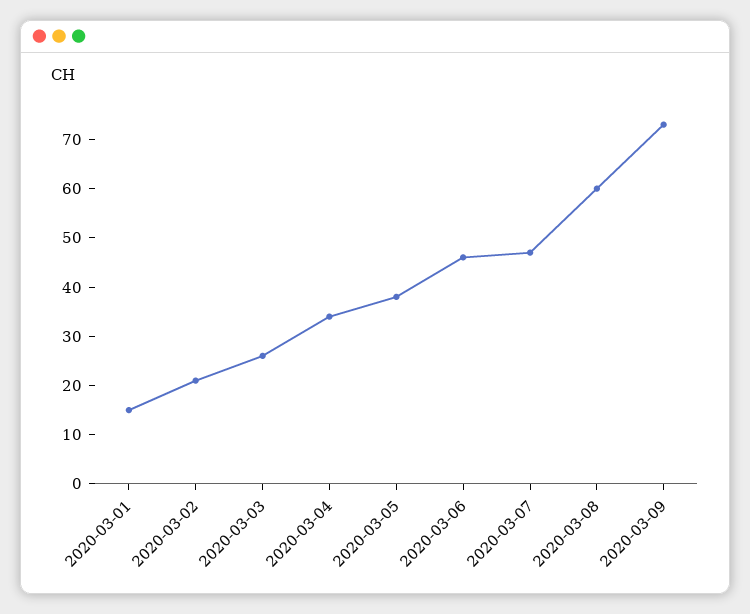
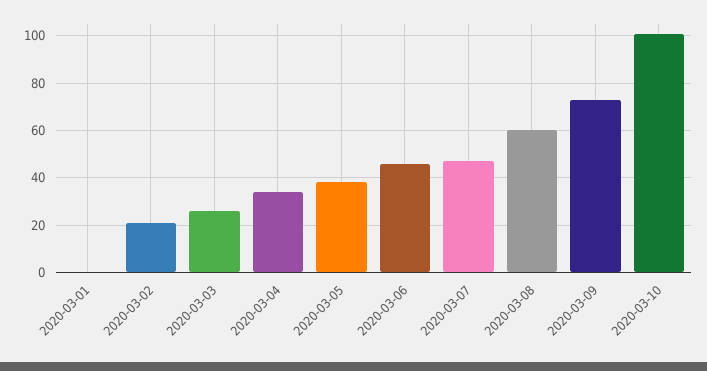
2020-03-01: 15 -> 0
2020-03-10: none -> 100

